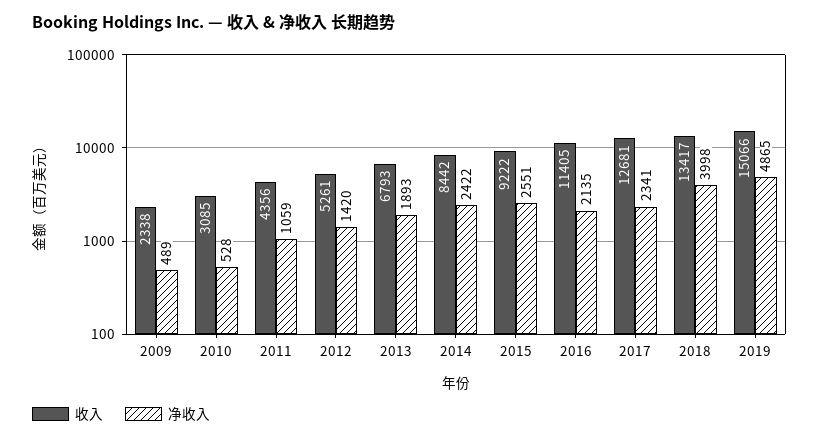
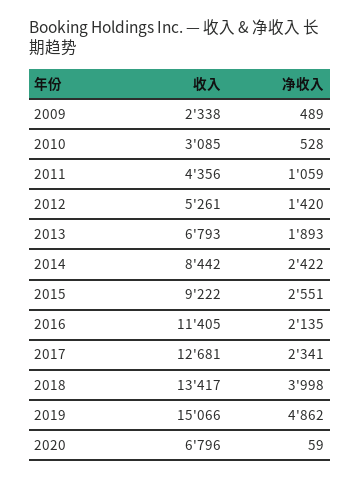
净收入, 2019: 4865 -> 4862
收入, 2020: none -> 6796
净收入, 2020: none -> 59

